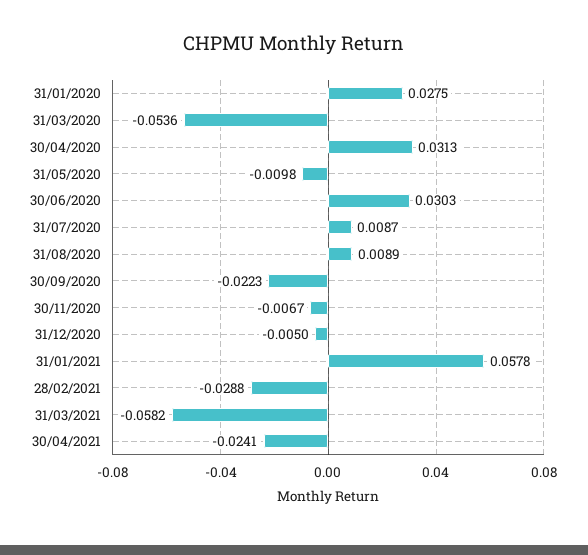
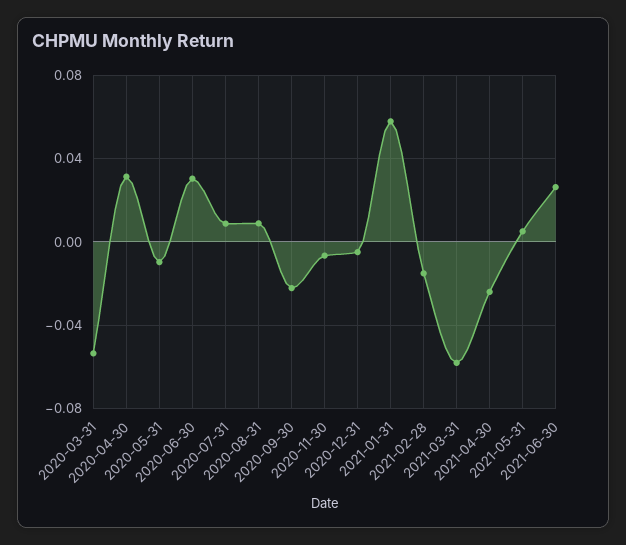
31/01/2020: 0.0275 -> none
28/02/2021: -0.0288 -> -0.015
2021-05-31: none -> 0.005
2021-06-30: none -> 0.025

